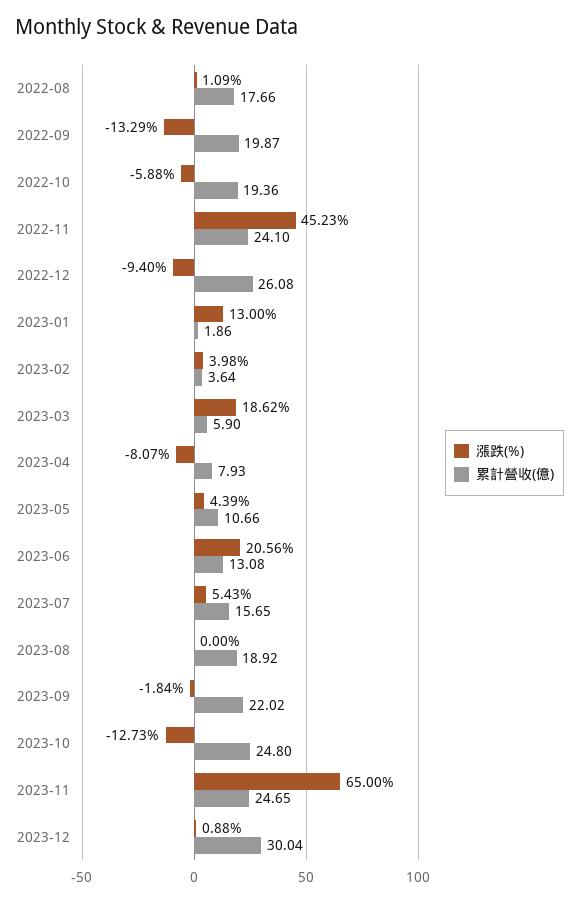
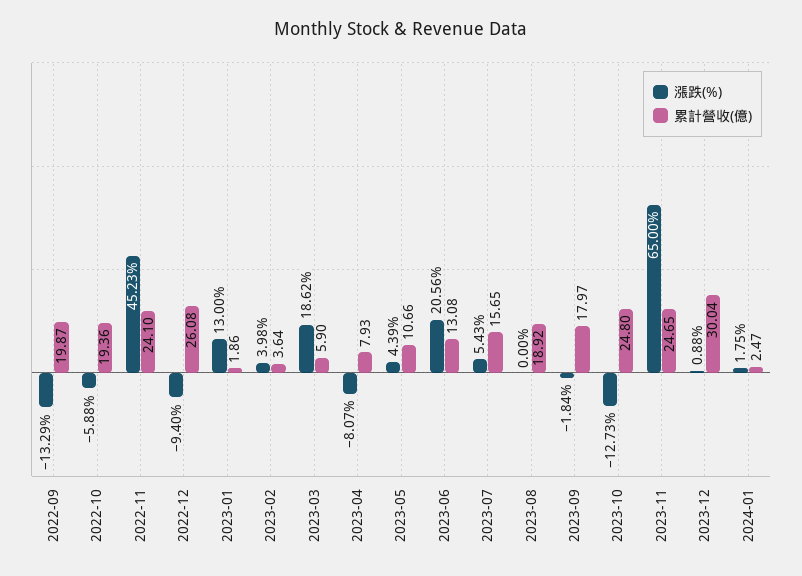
漲跌(%), 2022-08: 1.09 -> none
累計營收(億), 2022-08: 17.66 -> none
累計營收(億), 2023-09: 22.02 -> 17.97
漲跌(%), 2024-01: none -> 1.75
累計營收(億), 2024-01: none -> 2.47

